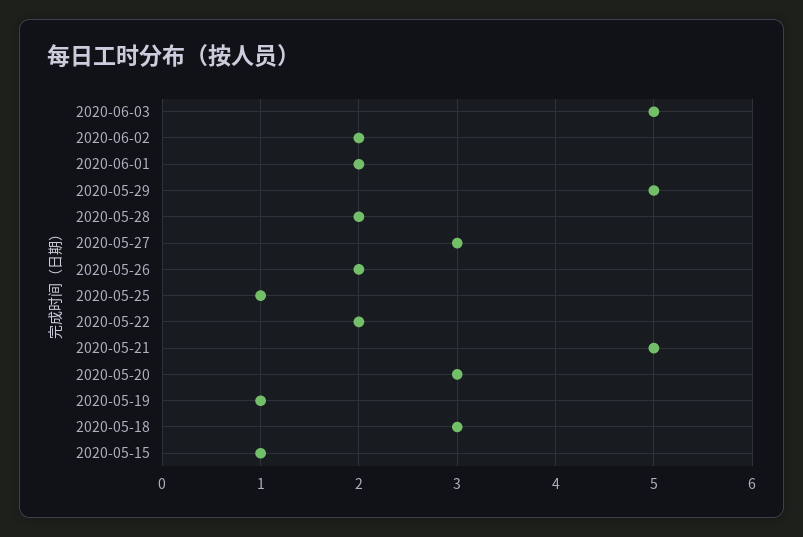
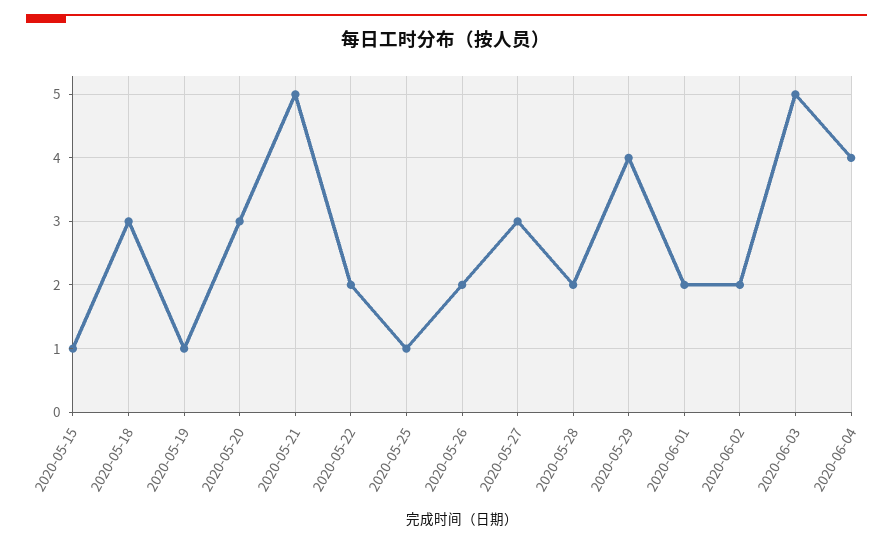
2020-05-29: 5 -> 4
2020-06-04: none -> 4

